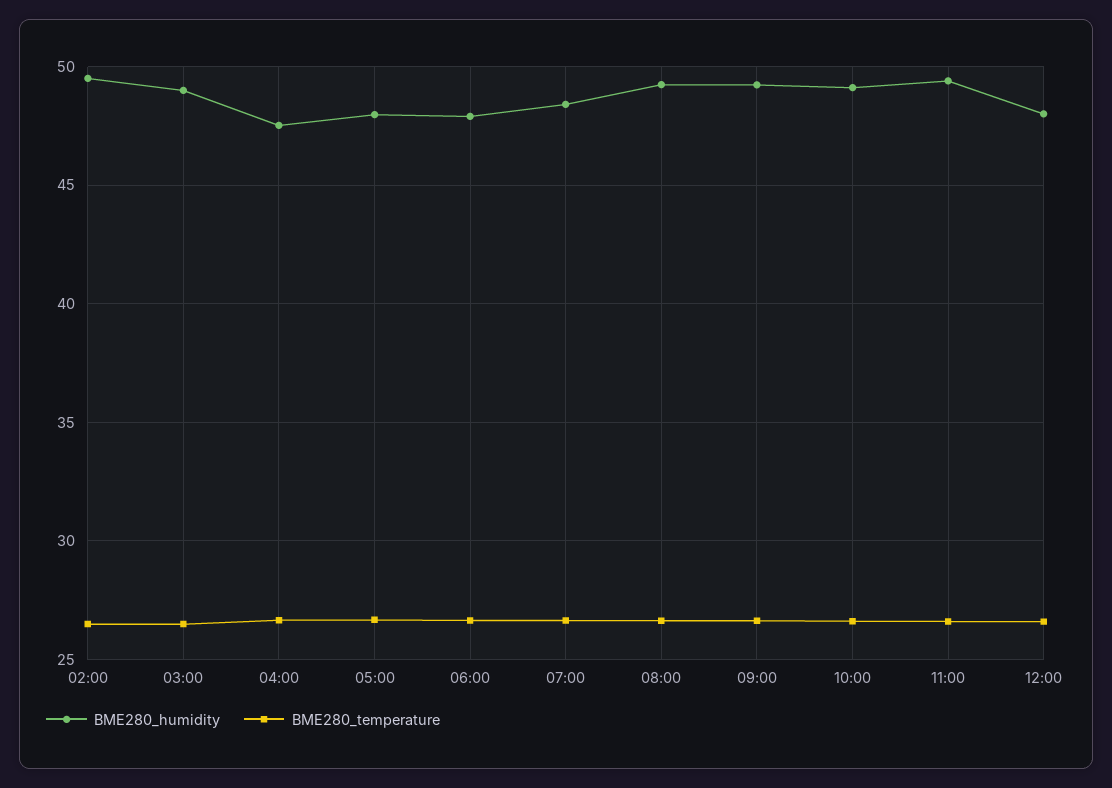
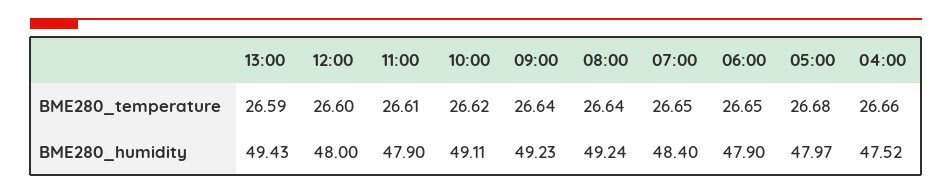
BME280_humidity, 02:00: 49.5 -> none
BME280_temperature, 02:00: 26.5 -> none
BME280_humidity, 03:00: 49 -> none
BME280_temperature, 03:00: 26.5 -> none
BME280_humidity, 11:00: 49.5 -> 47.9
BME280_temperature, 13:00: none -> 26.59
BME280_humidity, 13:00: none -> 49.43

